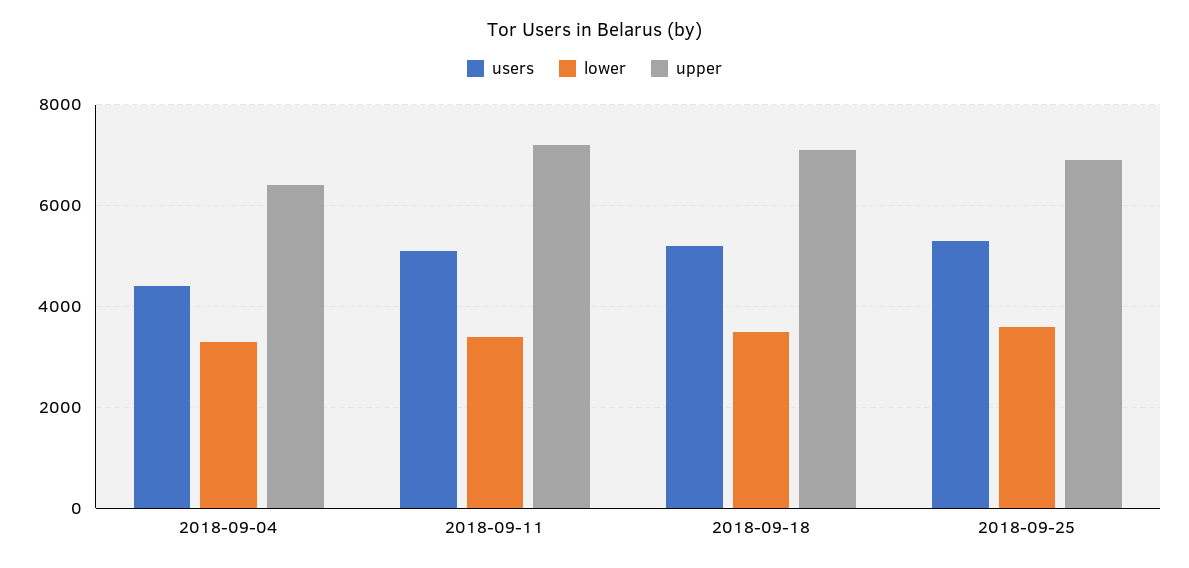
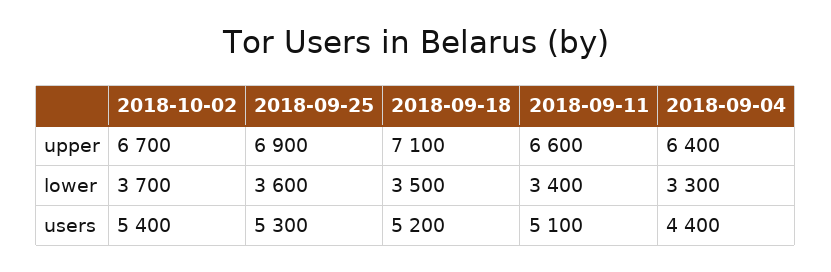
upper, 2018-09-11: 7200 -> 6600
upper, 2018-10-02: none -> 6700
lower, 2018-10-02: none -> 3700
users, 2018-10-02: none -> 5400

